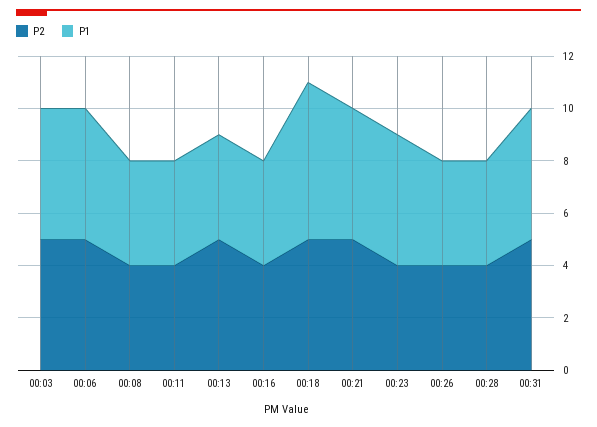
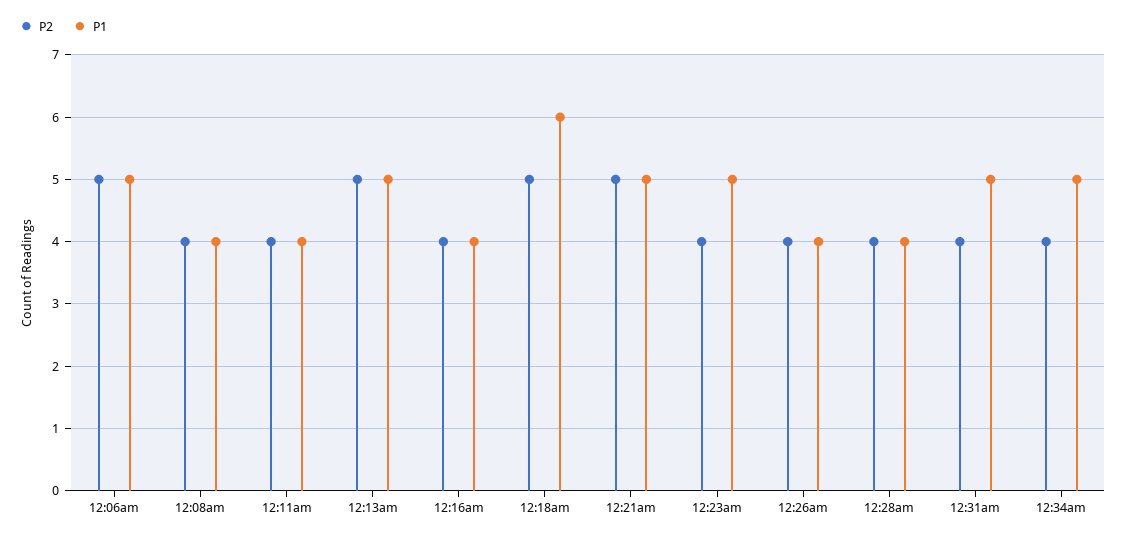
P2, 00:03: 5 -> none
P1, 00:03: 5 -> none
P1, 00:13: 4 -> 5
P2, 00:31: 5 -> 4
P2, 12:34am: none -> 4
P1, 12:34am: none -> 5

